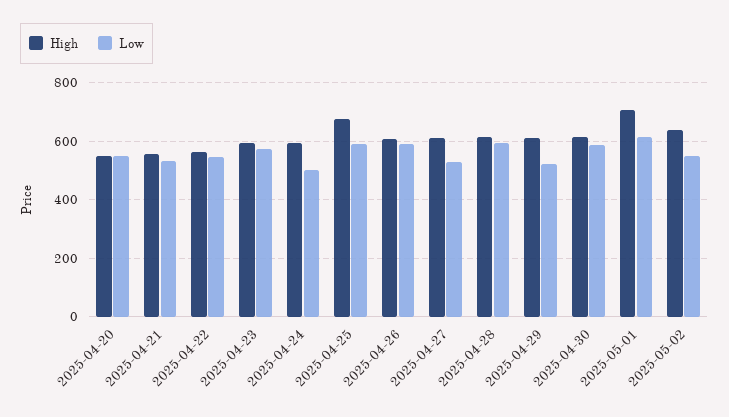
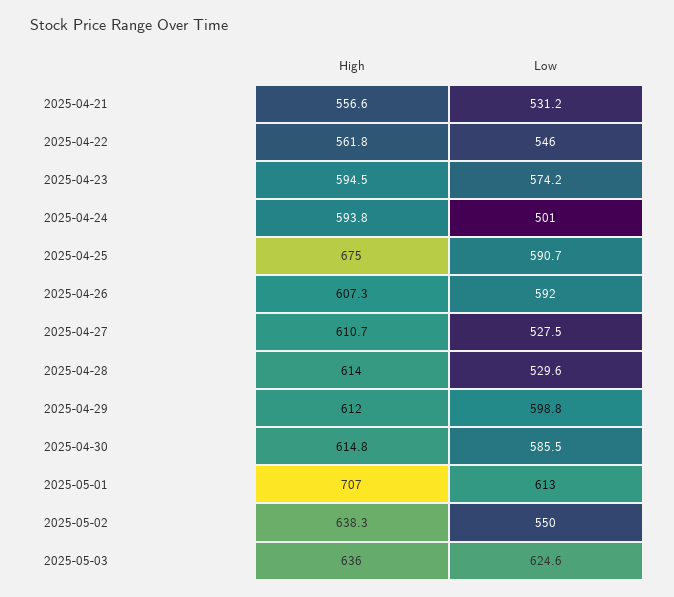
High, 2025-04-20: 550 -> none
Low, 2025-04-20: 550 -> none
Low, 2025-04-28: 600 -> 529.6
Low, 2025-04-29: 525 -> 598.8
High, 2025-05-03: none -> 636
Low, 2025-05-03: none -> 624.6

